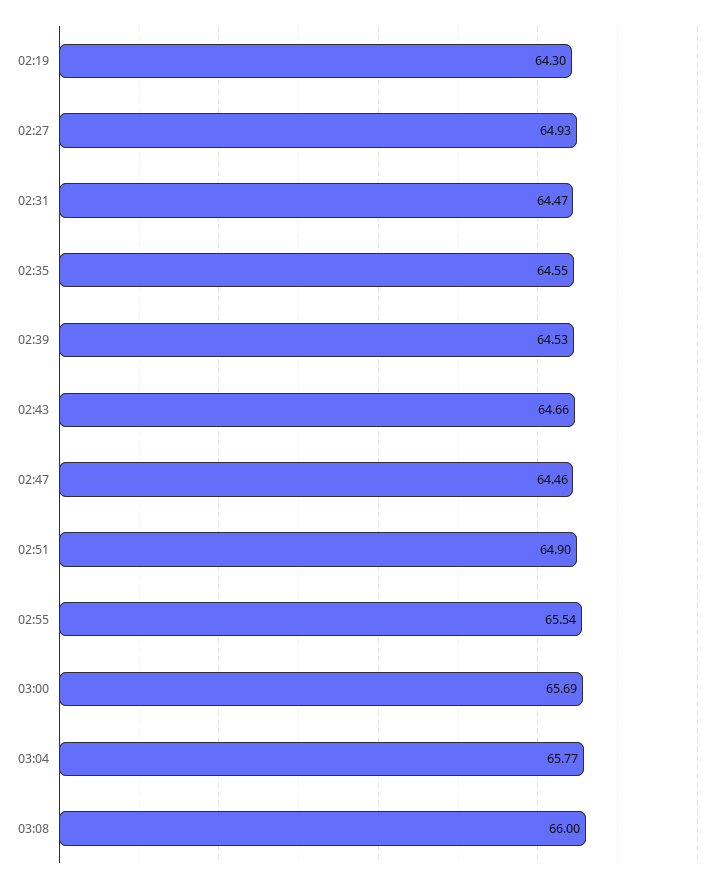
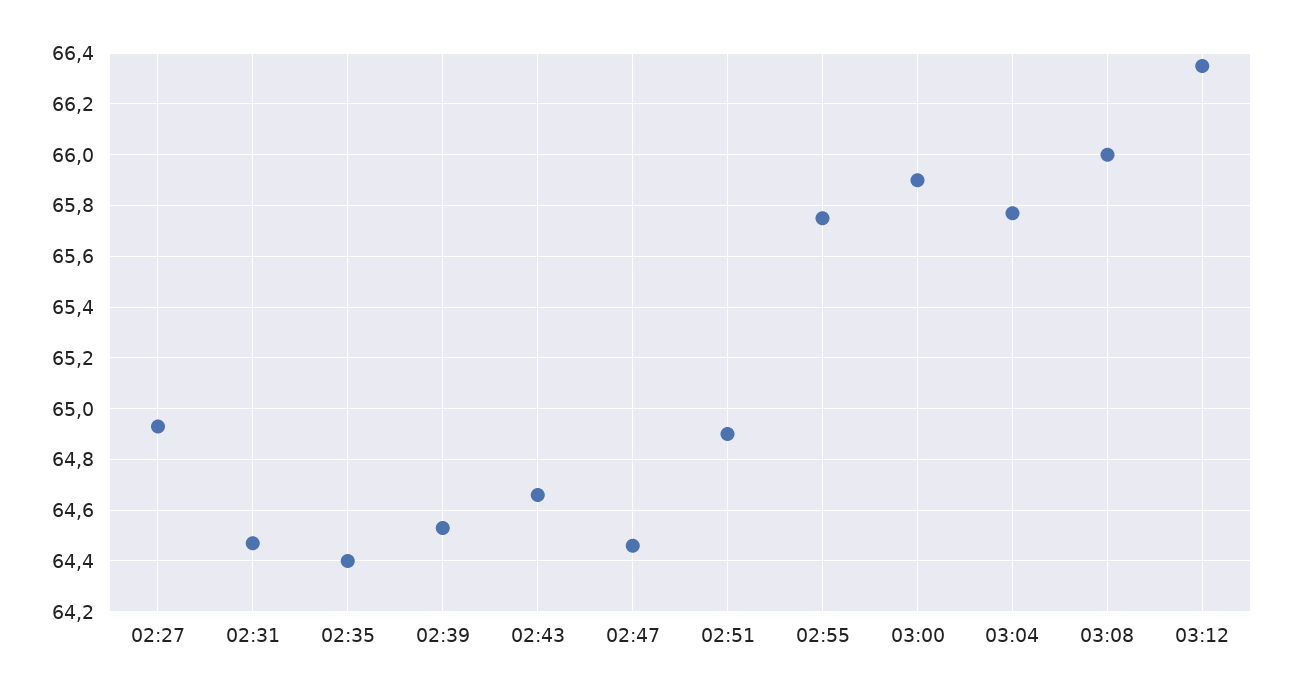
02:19: 64.3 -> none
02:35: 64.55 -> 64.4
02:55: 65.54 -> 65.75
03:00: 65.69 -> 65.9
03:12: none -> 66.35

